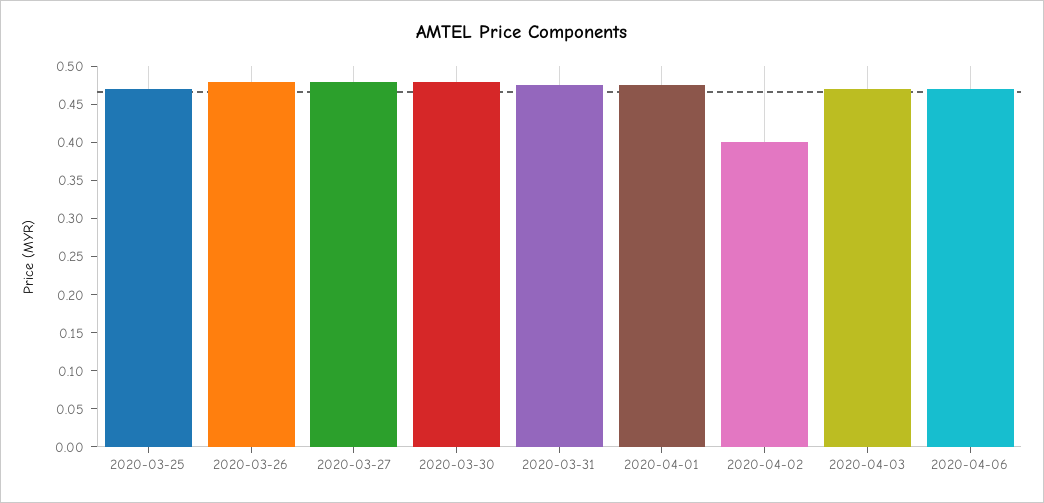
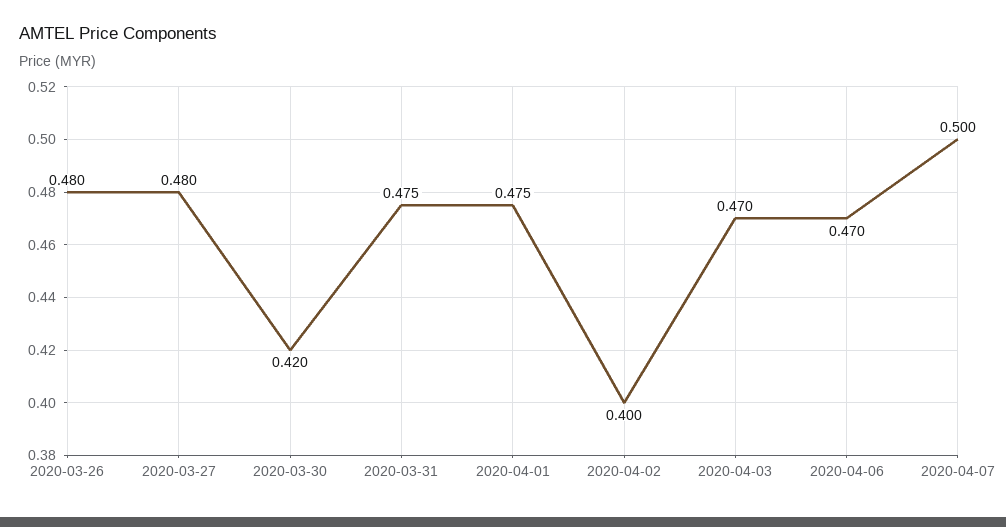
2020-03-25: 0.475 -> none
2020-03-30: 0.475 -> 0.42
2020-04-07: none -> 0.5

